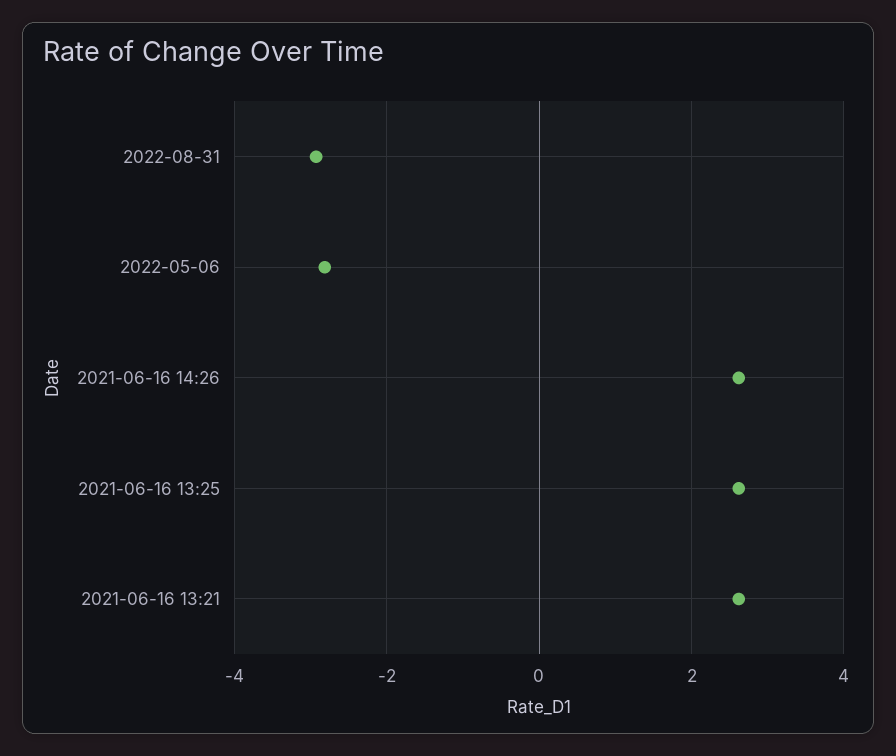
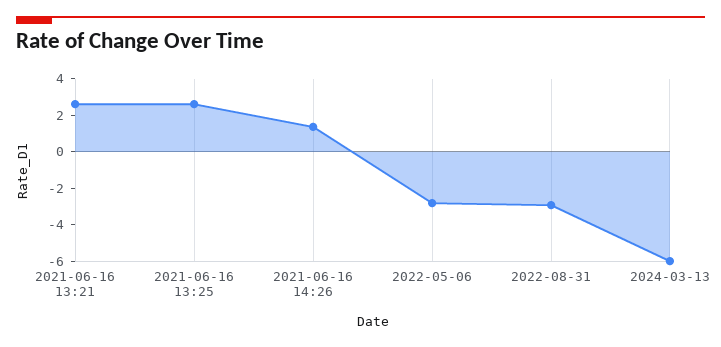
2021-06-16 14:26: 2.6 -> 1.5
2024-03-13: none -> -6

